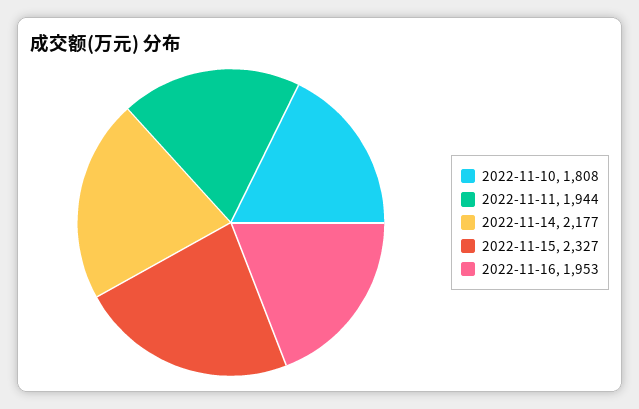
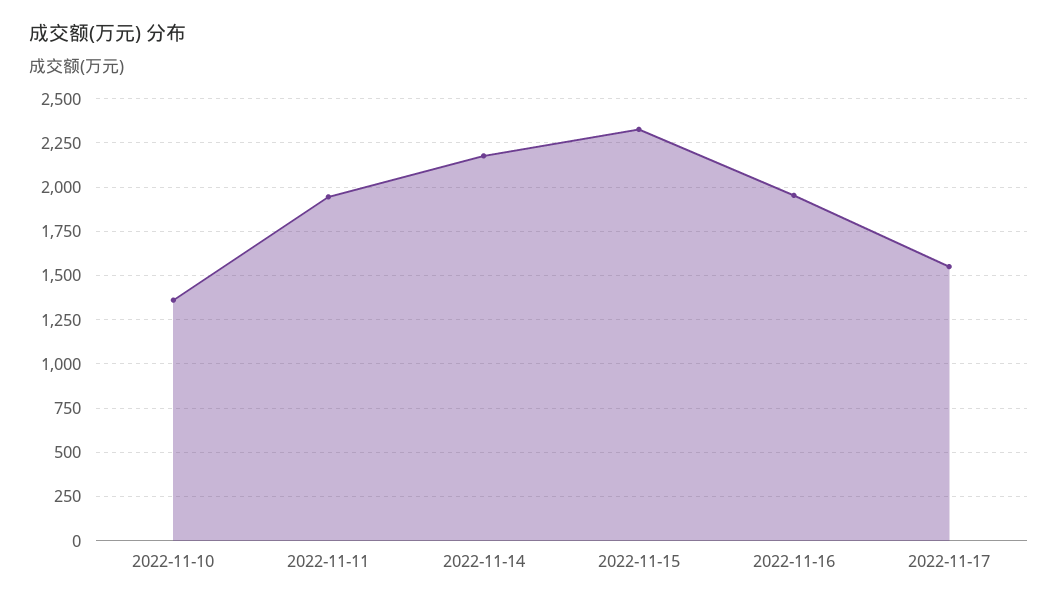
2022-11-10: 1808 -> 1350
2022-11-17: none -> 1550

